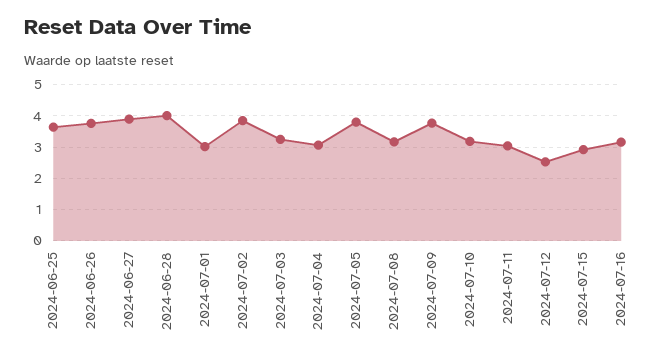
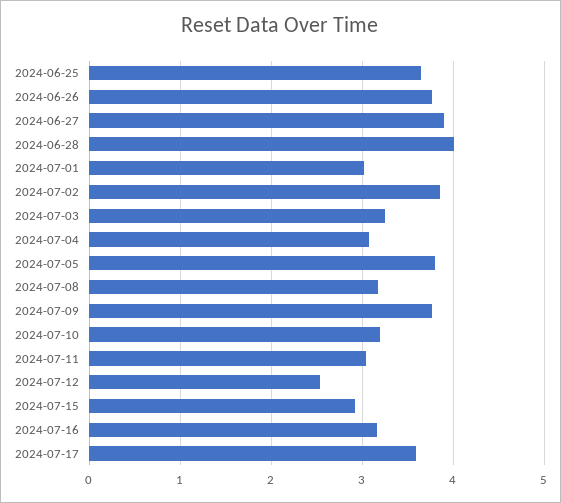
2024-07-17: none -> 3.6

